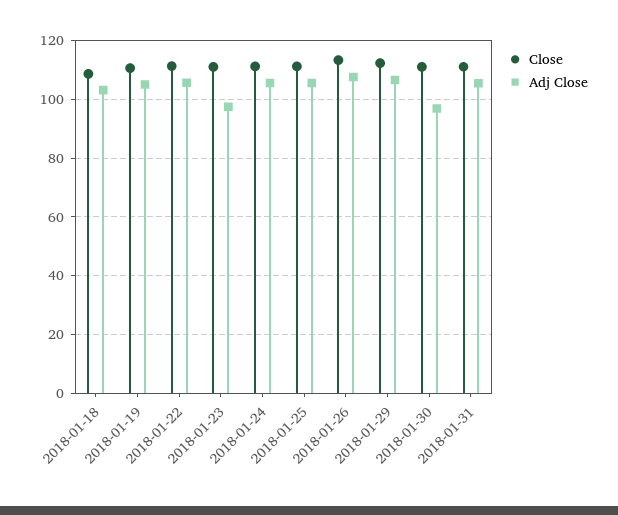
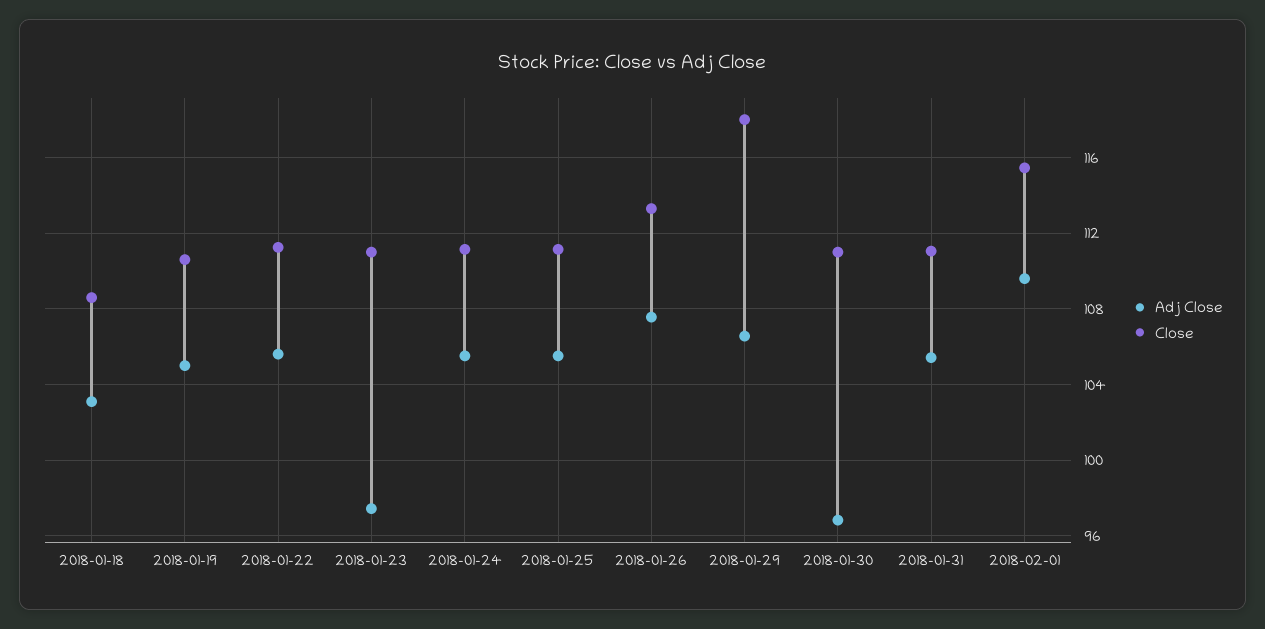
Close, 2018-01-29: 112.5 -> 118
Adj Close, 2018-02-01: none -> 109.5
Close, 2018-02-01: none -> 115.5

